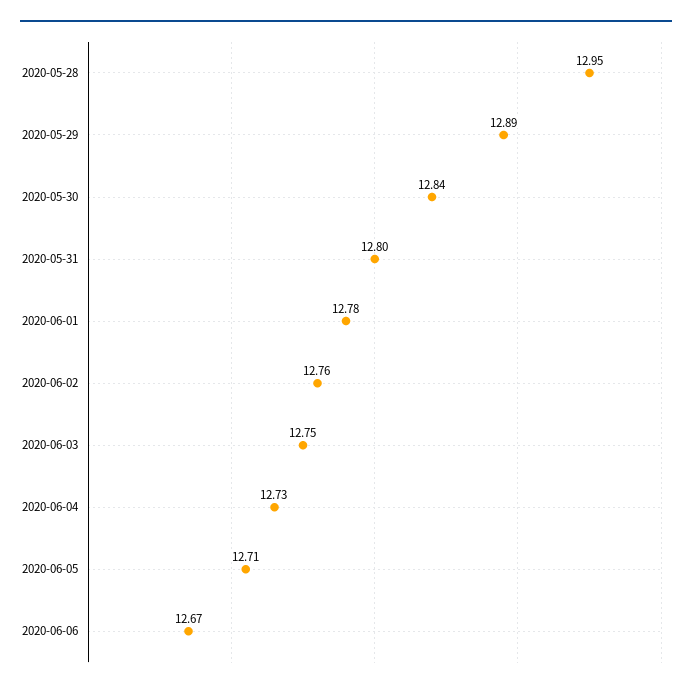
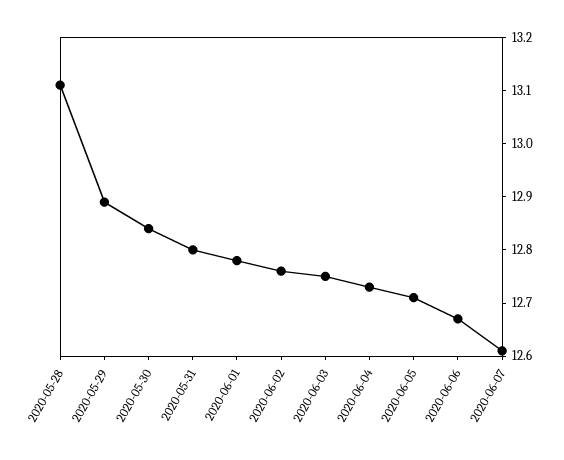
2020-05-28: 12.95 -> 13.1
2020-06-07: none -> 12.6

